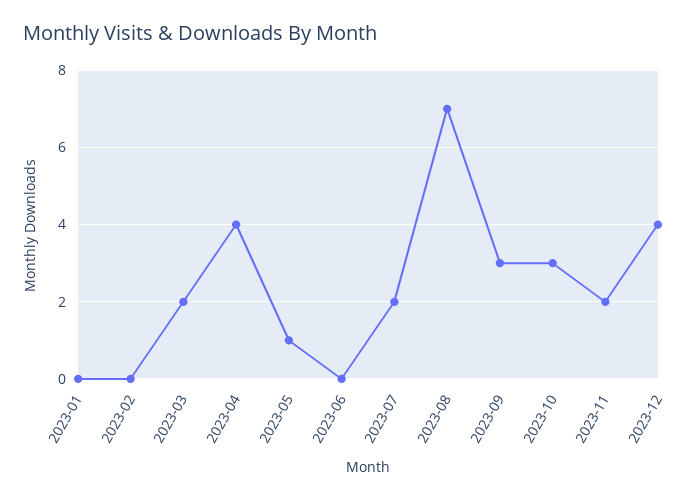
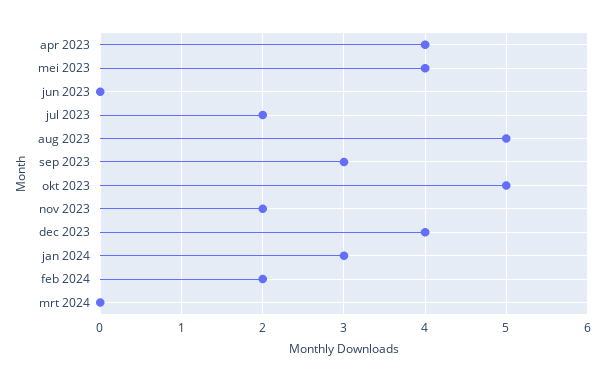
2023-01: 0 -> none
2023-02: 0 -> none
2023-03: 2 -> none
2023-05: 1 -> 4
2023-08: 7 -> 5
2023-10: 3 -> 5
jan 2024: none -> 3
feb 2024: none -> 2
mrt 2024: none -> 0

